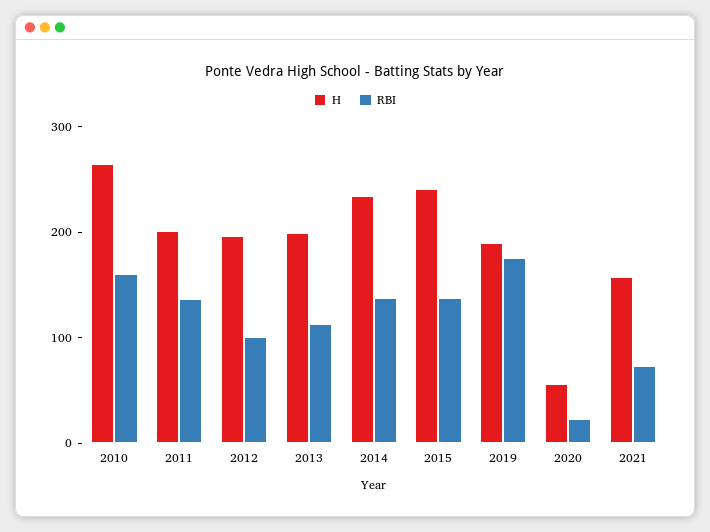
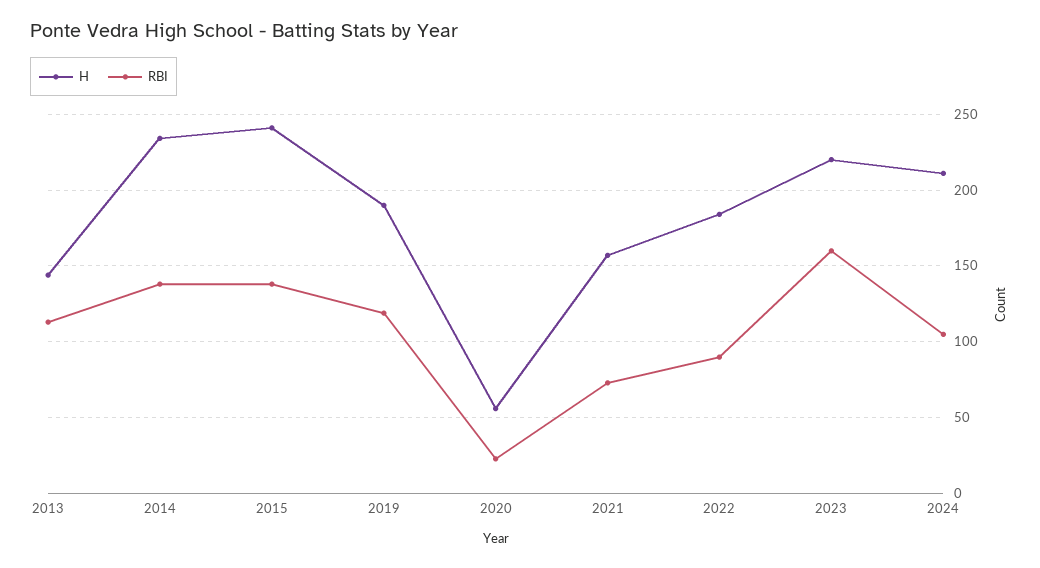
H, 2010: 260 -> none
RBI, 2010: 160 -> none
H, 2011: 200 -> none
RBI, 2011: 140 -> none
H, 2012: 200 -> none
RBI, 2012: 100 -> none
H, 2013: 200 -> 145
RBI, 2019: 180 -> 120
H, 2022: none -> 185
RBI, 2022: none -> 90
H, 2023: none -> 220
RBI, 2023: none -> 160
H, 2024: none -> 210
RBI, 2024: none -> 105

